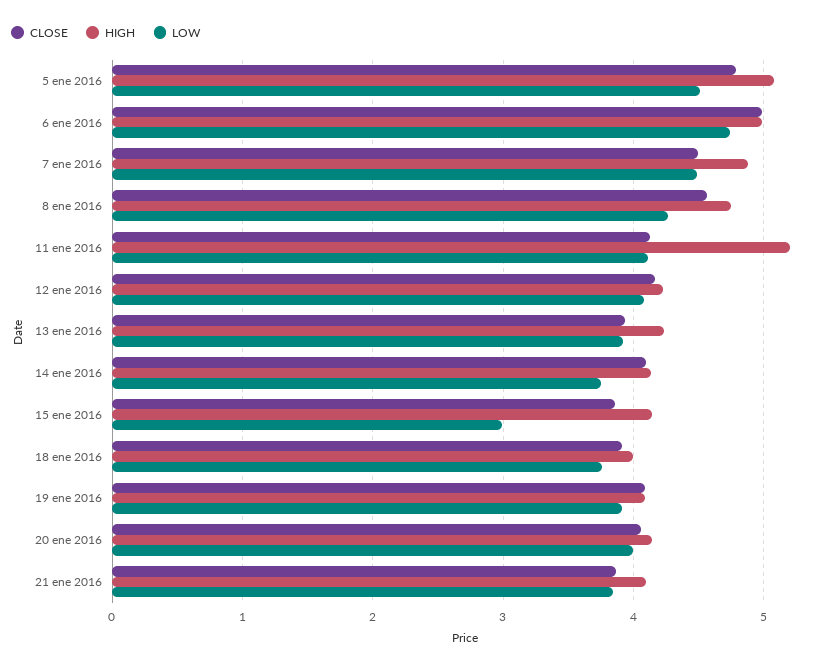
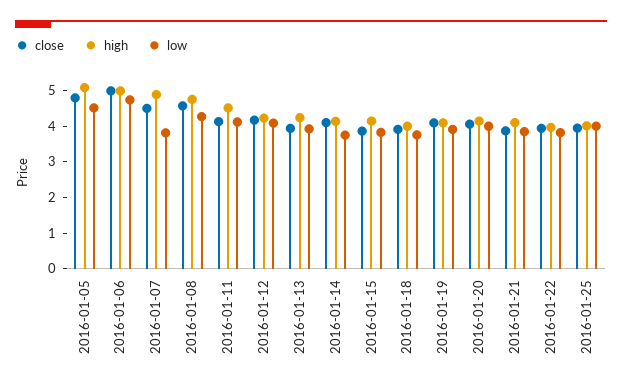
LOW, 7 ene 2016: 4.5 -> 3.75
HIGH, 11 ene 2016: 5.2 -> 4.5
LOW, 15 ene 2016: 3 -> 3.75
CLOSE, 2016-01-22: none -> 4
HIGH, 2016-01-22: none -> 4
LOW, 2016-01-22: none -> 3.75
CLOSE, 2016-01-25: none -> 4
HIGH, 2016-01-25: none -> 4
LOW, 2016-01-25: none -> 4

